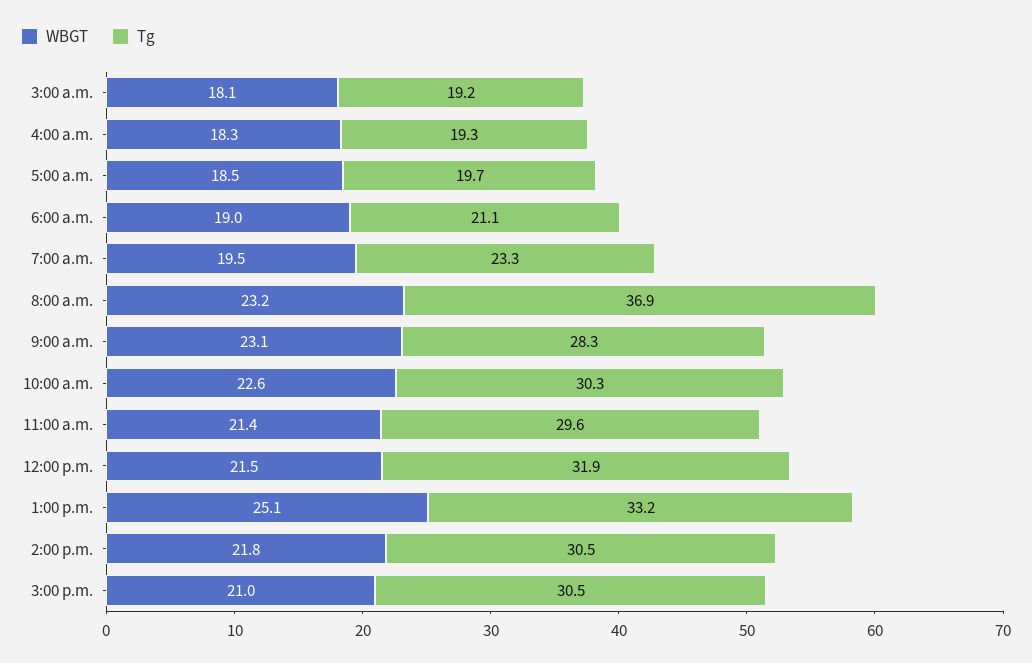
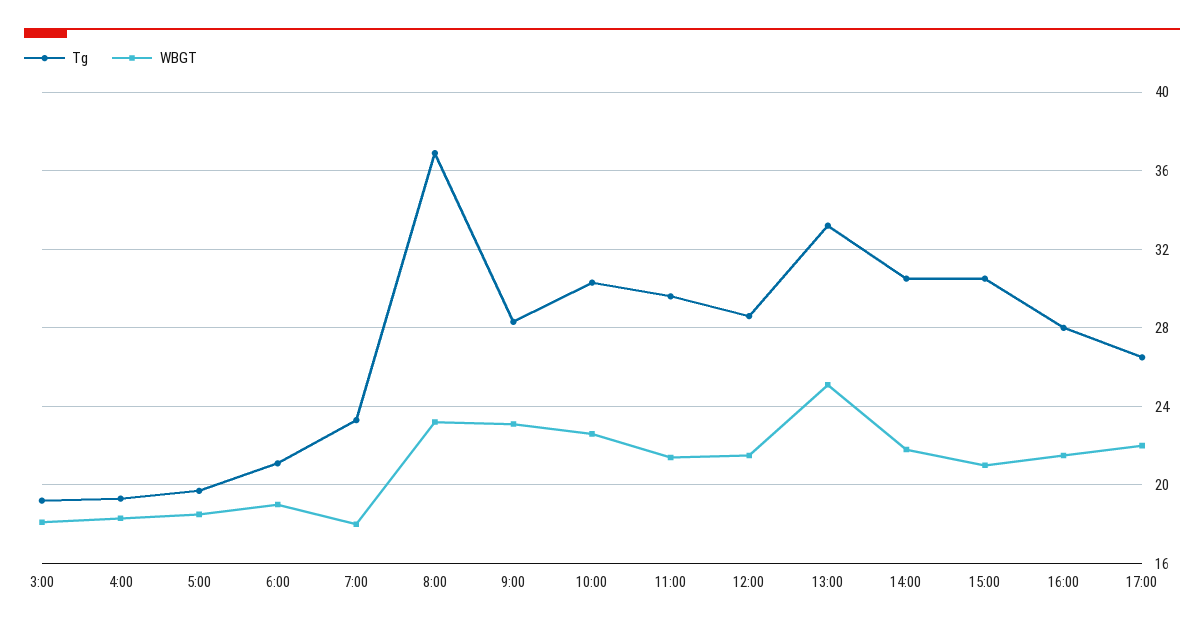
WBGT, 7:00 a.m.: 19.5 -> 18
Tg, 12:00 p.m.: 31.9 -> 28.5
Tg, 16:00: none -> 28
WBGT, 16:00: none -> 21.5
Tg, 17:00: none -> 26.5
WBGT, 17:00: none -> 22

